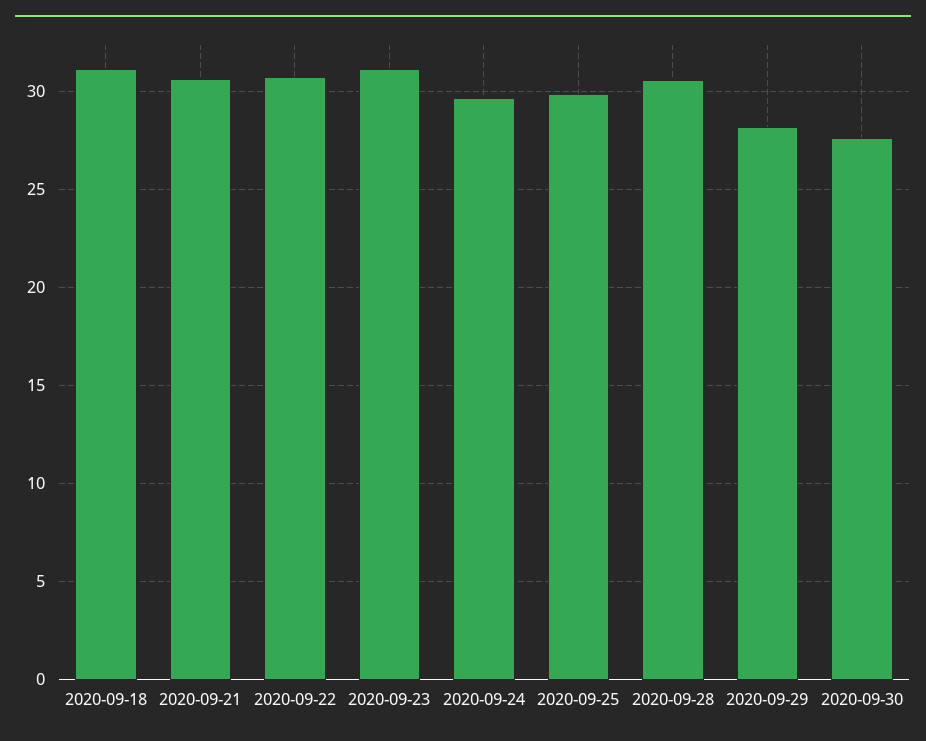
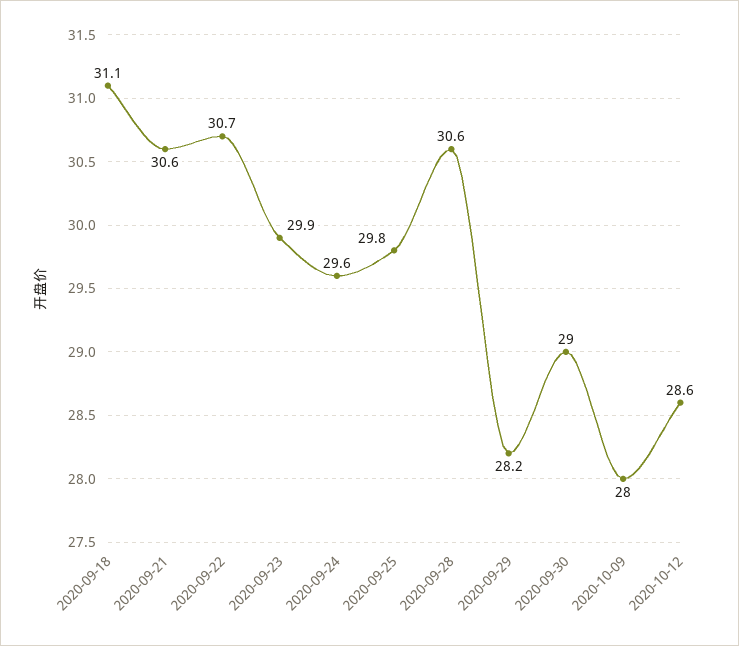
2020-09-23: 31 -> 29.9
2020-09-30: 27.5 -> 29
2020-10-09: none -> 28
2020-10-12: none -> 28.6

